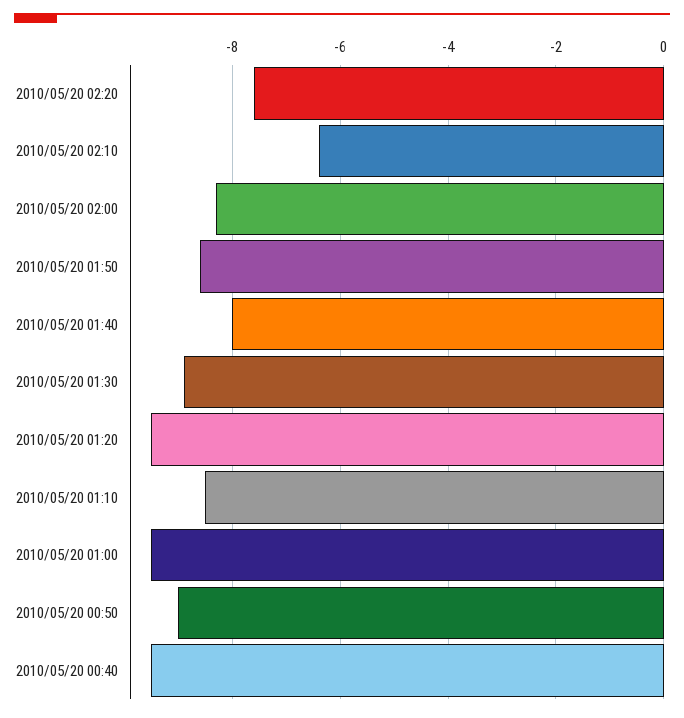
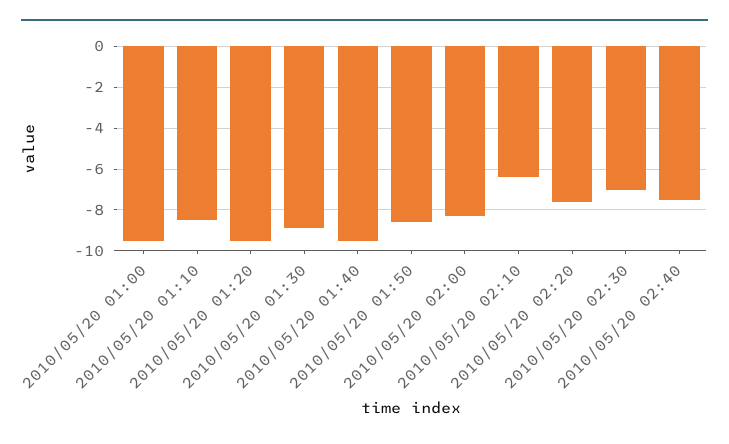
2010/05/20 01:40: -8 -> -9.5
2010/05/20 00:50: -9 -> none
2010/05/20 00:40: -9.5 -> none
2010/05/20 02:30: none -> -7
2010/05/20 02:40: none -> -7.5

